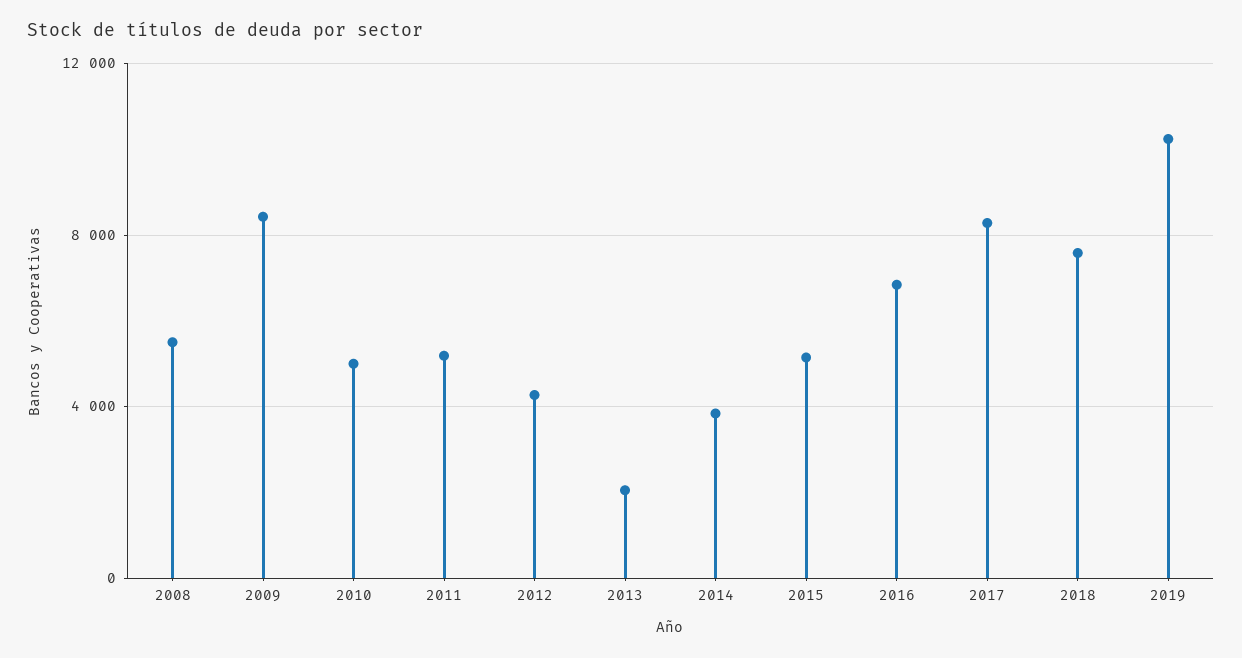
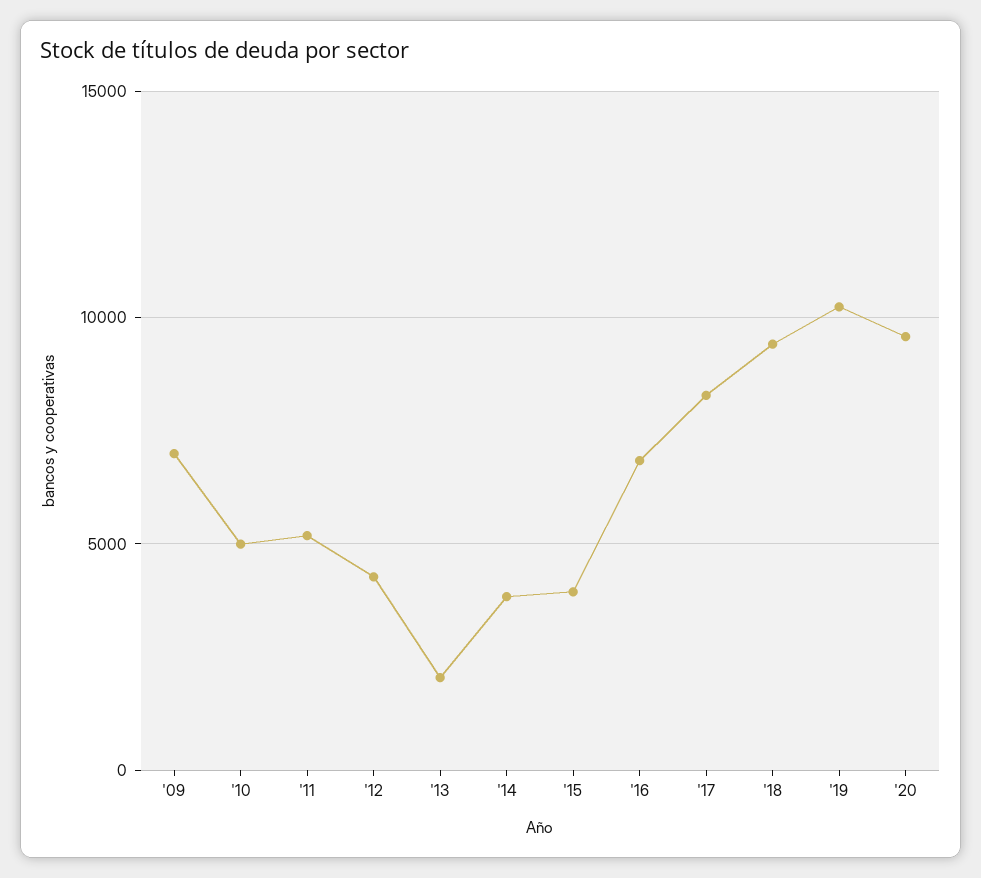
2008: 5500 -> none
2009: 8500 -> 7000
2015: 5000 -> 4000
2018: 7500 -> 9500
'20: none -> 9500

